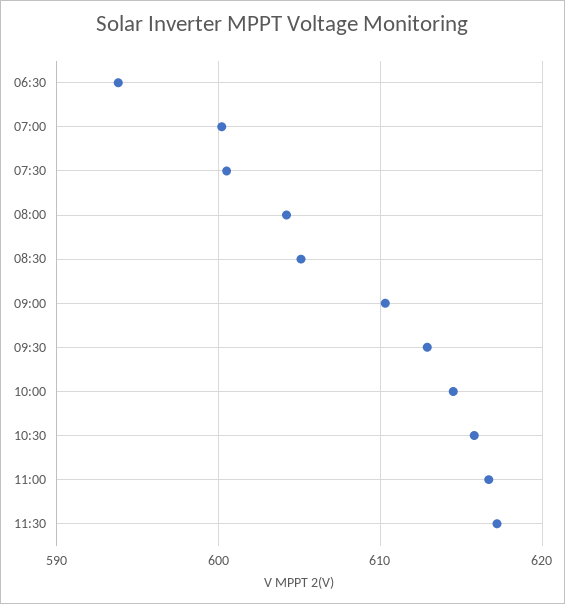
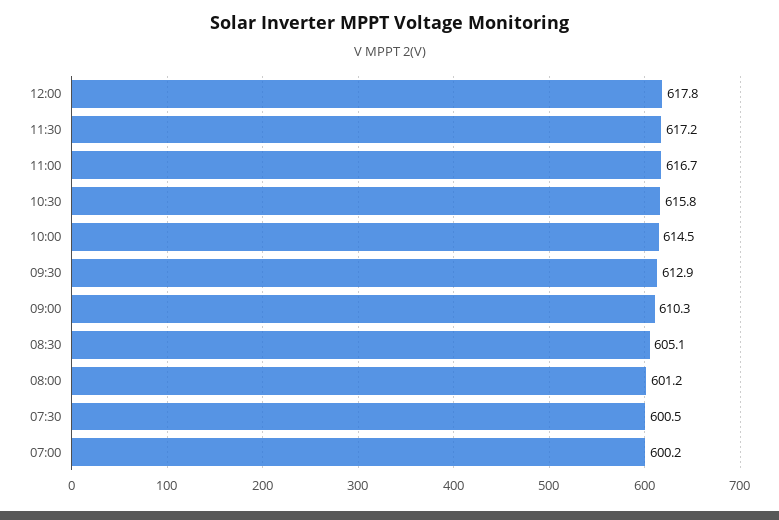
06:30: 594 -> none
08:00: 604 -> 601.2
12:00: none -> 617.8

